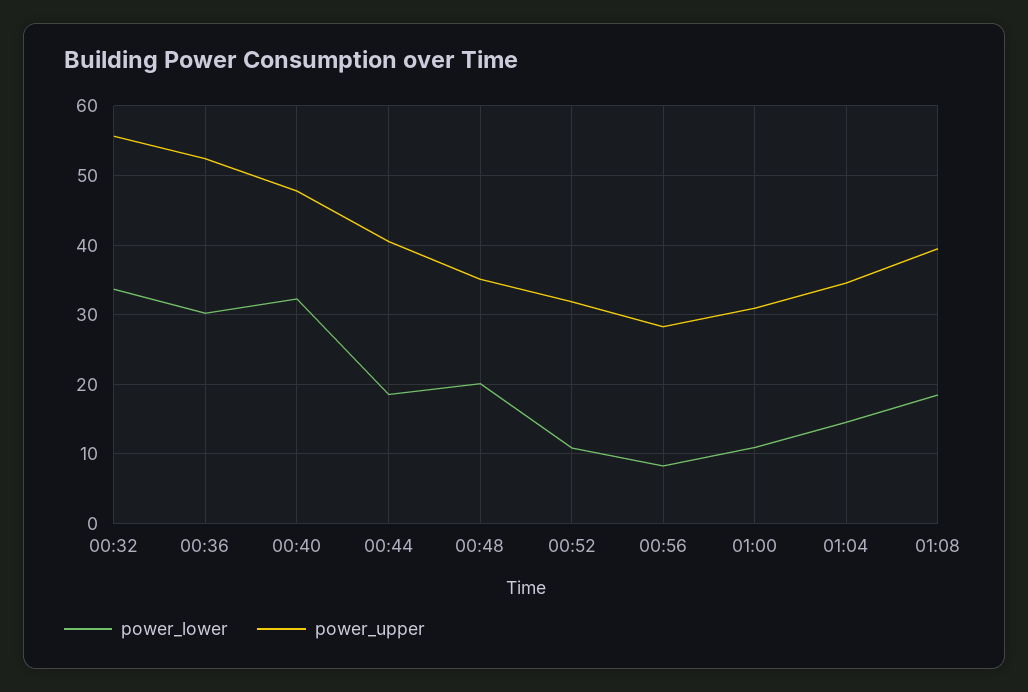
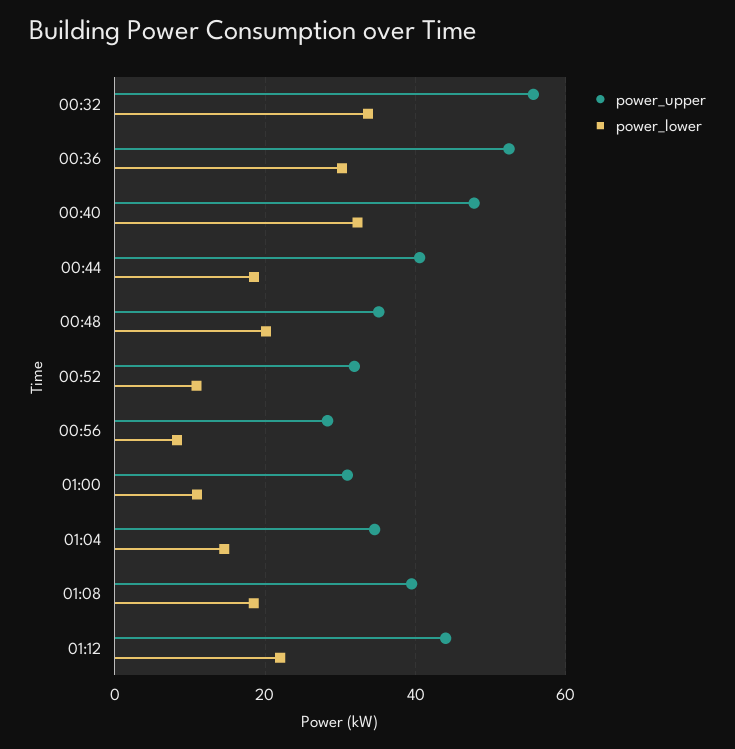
power_upper, 01:12: none -> 44
power_lower, 01:12: none -> 22

